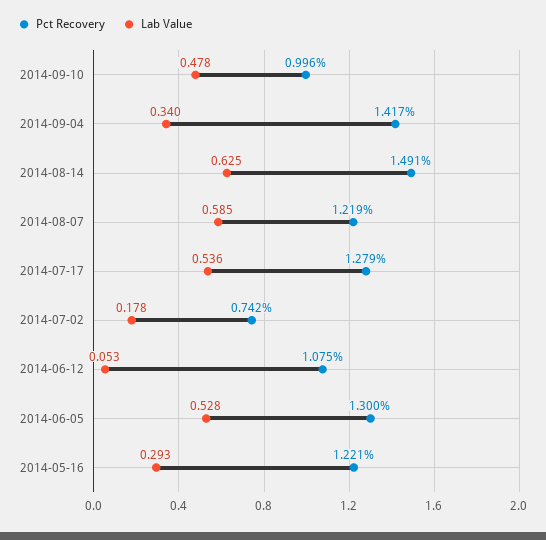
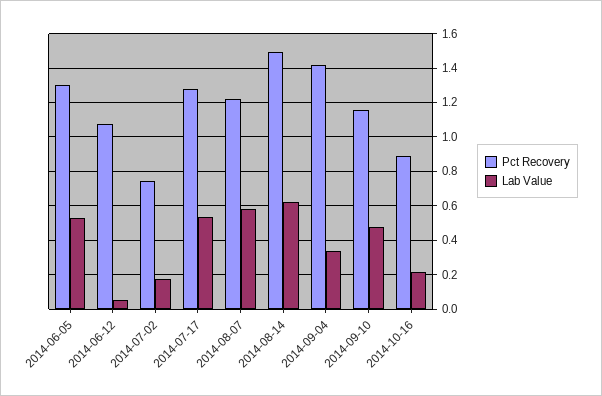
Pct Recovery, 2014-09-10: 0.996 -> 1.15
Pct Recovery, 2014-05-16: 1.221 -> none
Lab Value, 2014-05-16: 0.293 -> none
Pct Recovery, 2014-10-16: none -> 0.9
Lab Value, 2014-10-16: none -> 0.2

